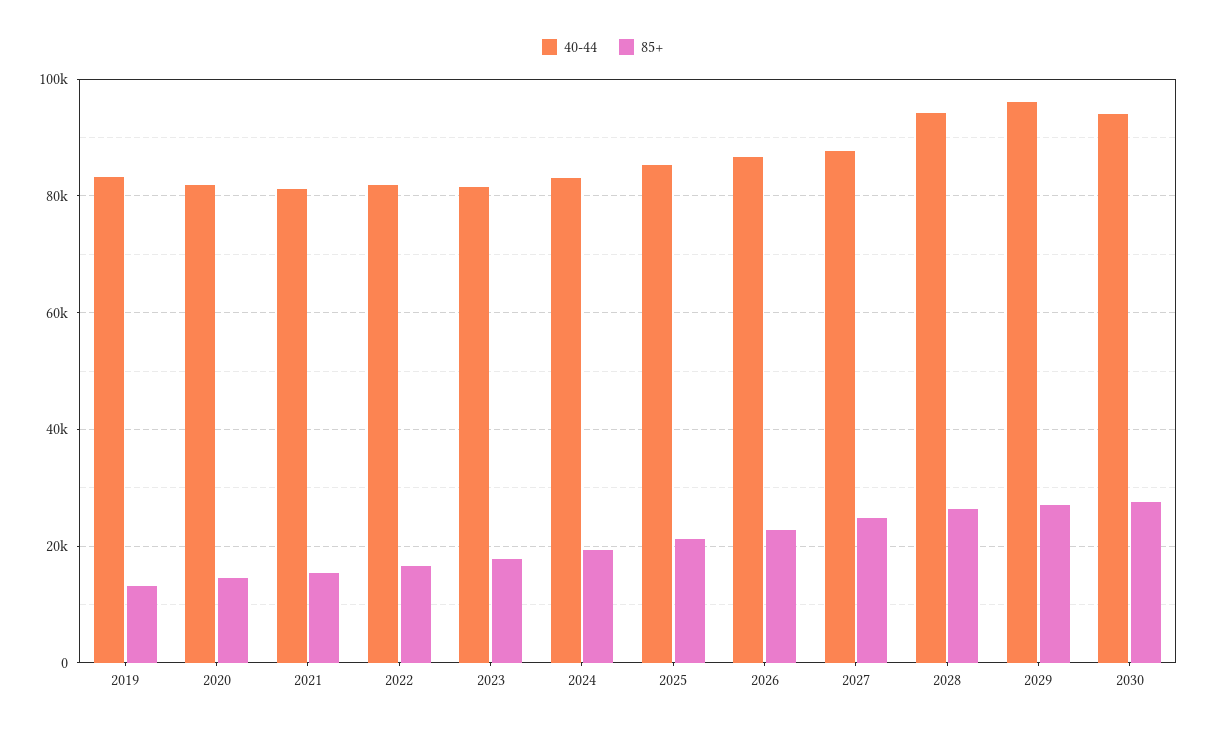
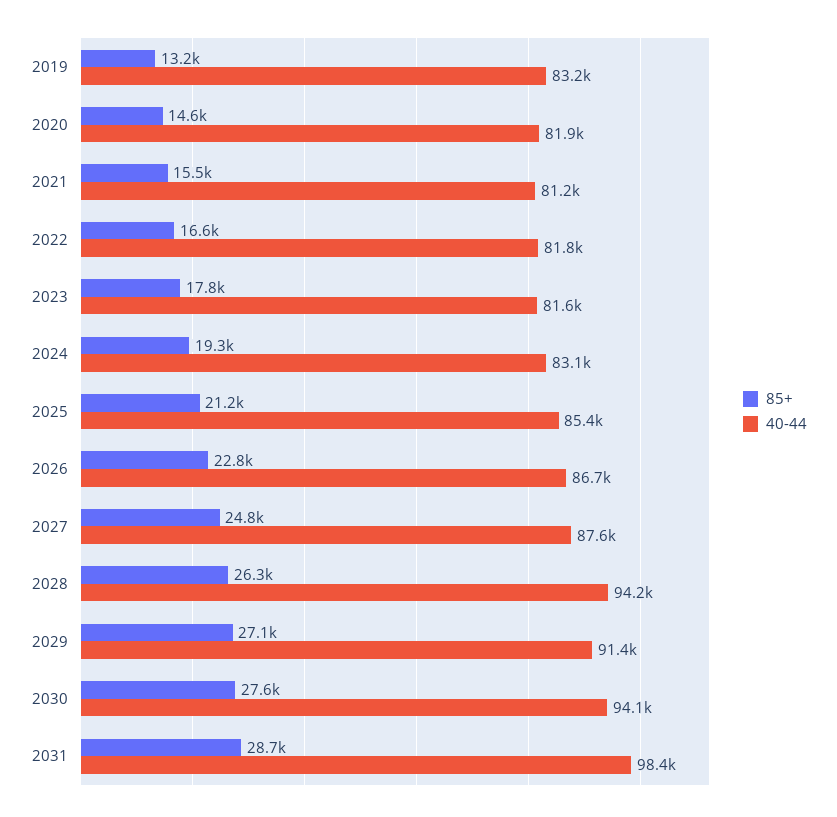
40-44, 2029: 96000 -> 91400
85+, 2031: none -> 28700
40-44, 2031: none -> 98400

